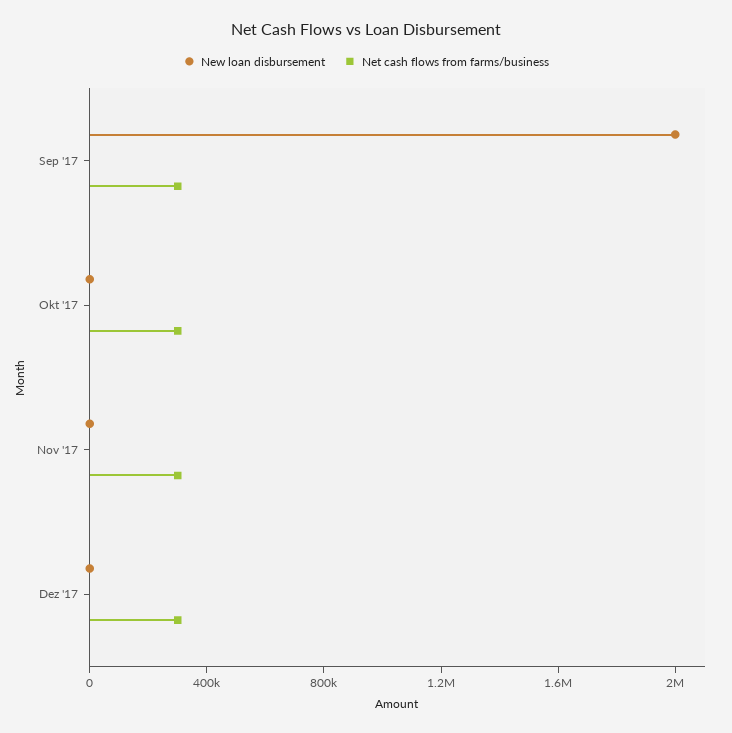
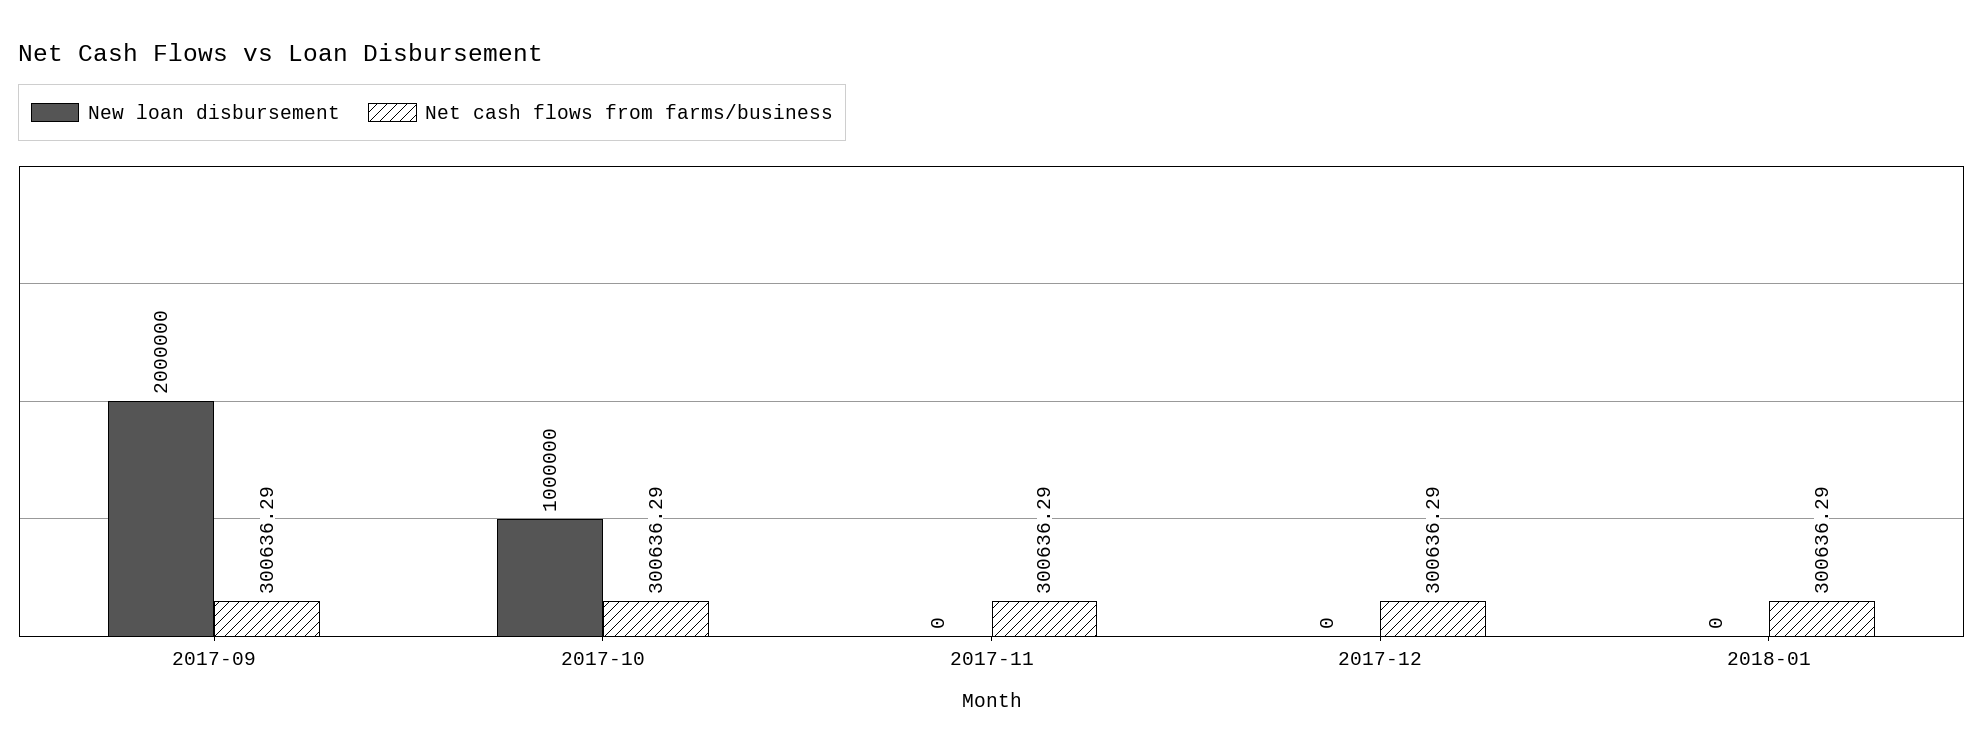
New loan disbursement, Okt '17: 0 -> 1000000
New loan disbursement, 2018-01: none -> 0
Net cash flows from farms/business, 2018-01: none -> 300636.29

